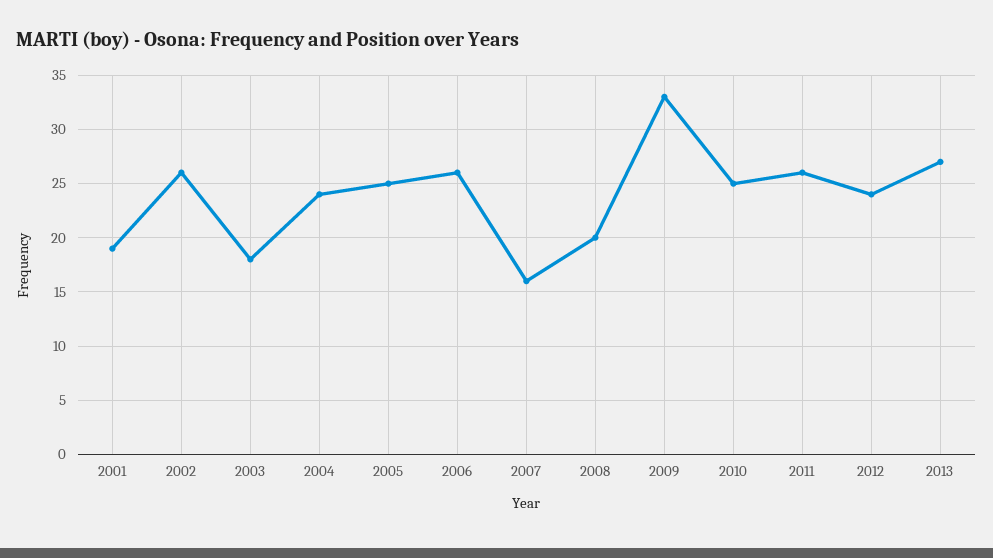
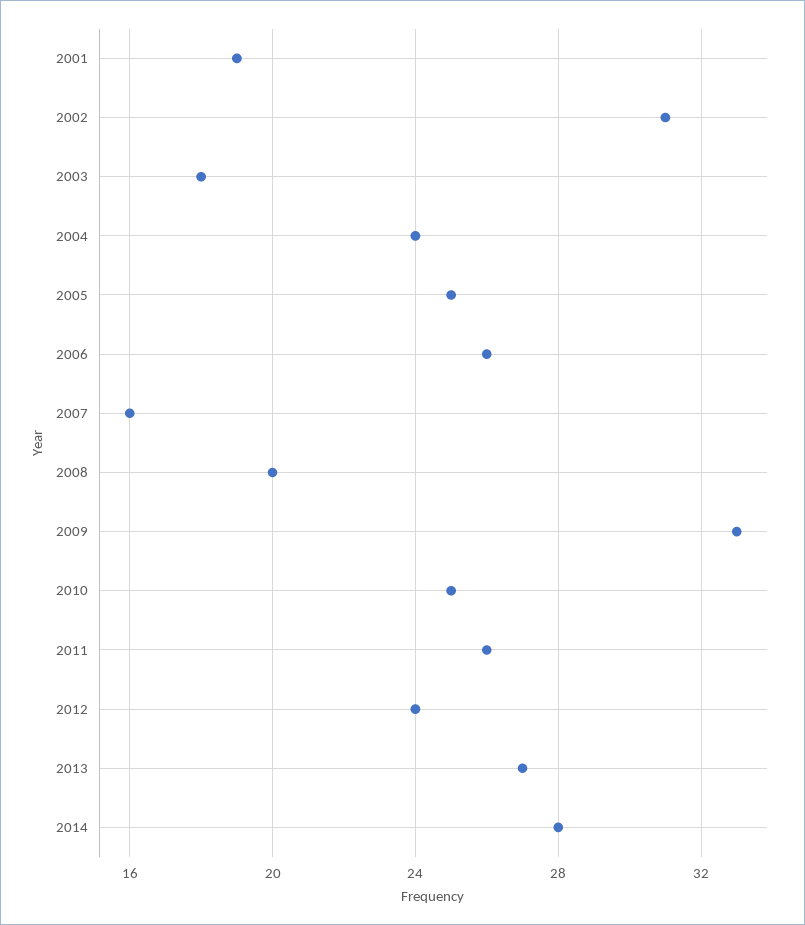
2002: 26 -> 31
2014: none -> 28

